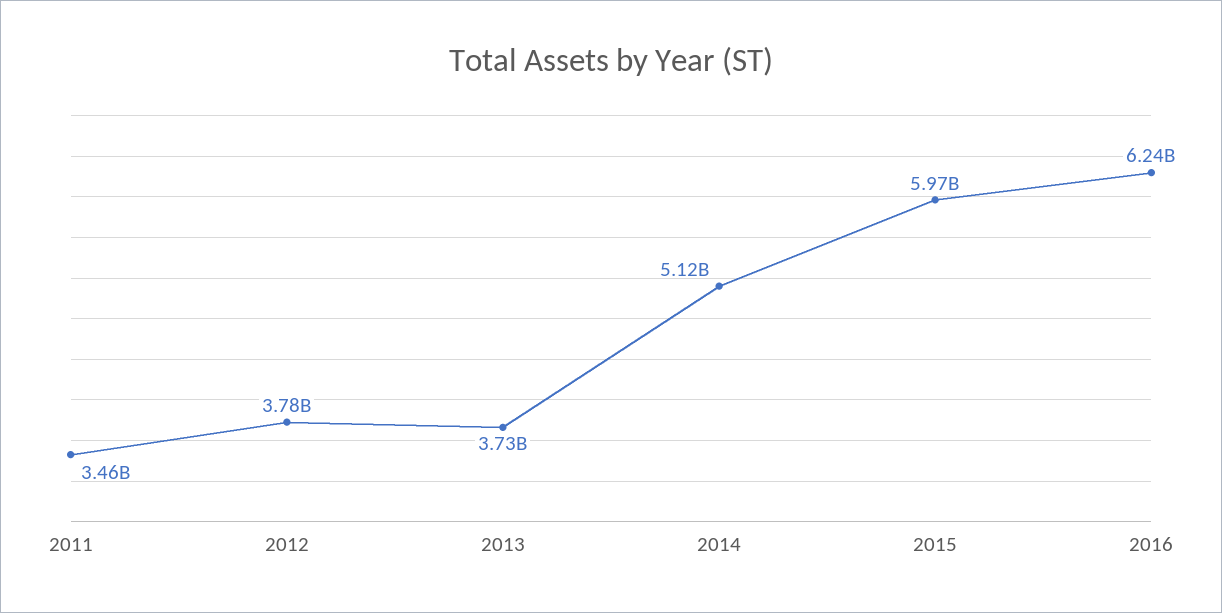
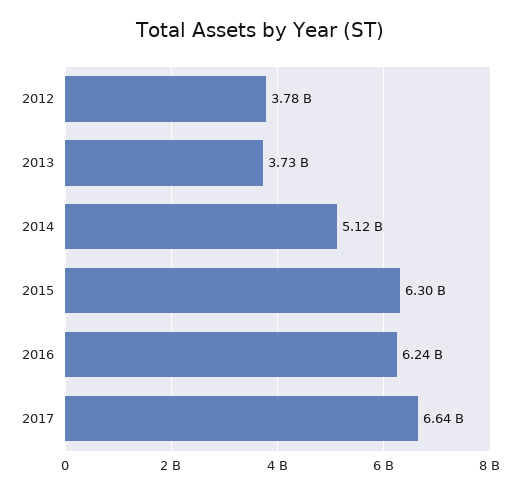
2011: 3460000000 -> none
2015: 5970000000 -> 6300000000
2017: none -> 6640000000

